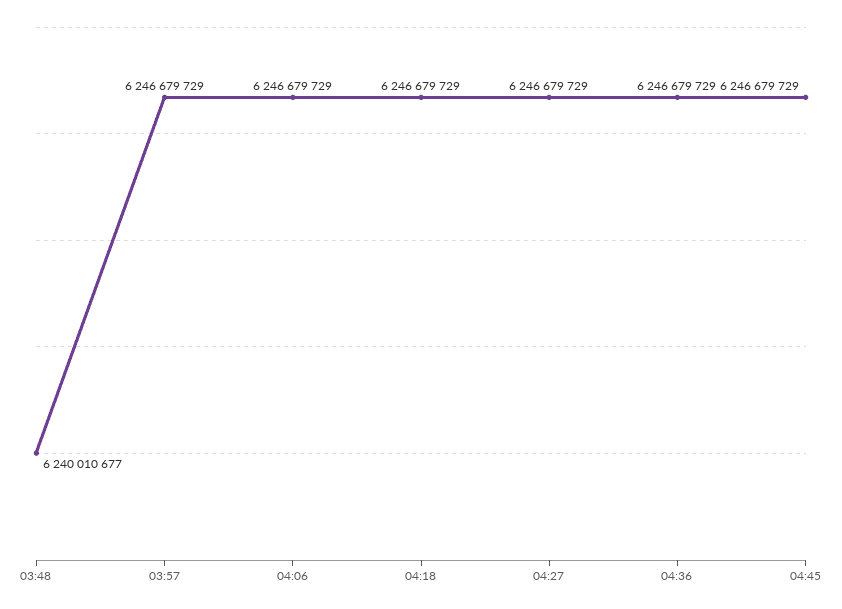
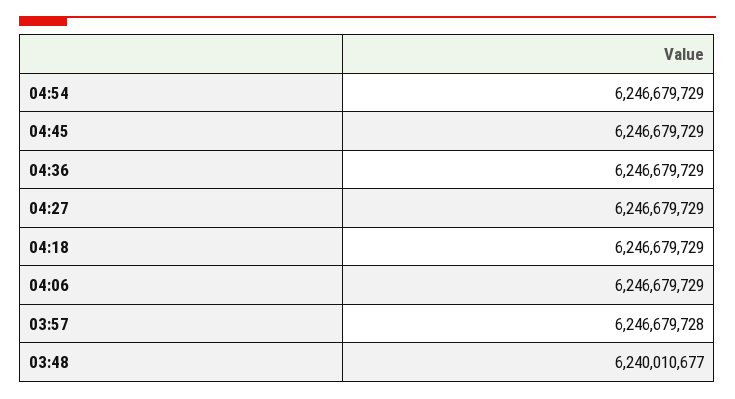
03:57: 6246679729 -> 6246679728
04:54: none -> 6246679729

